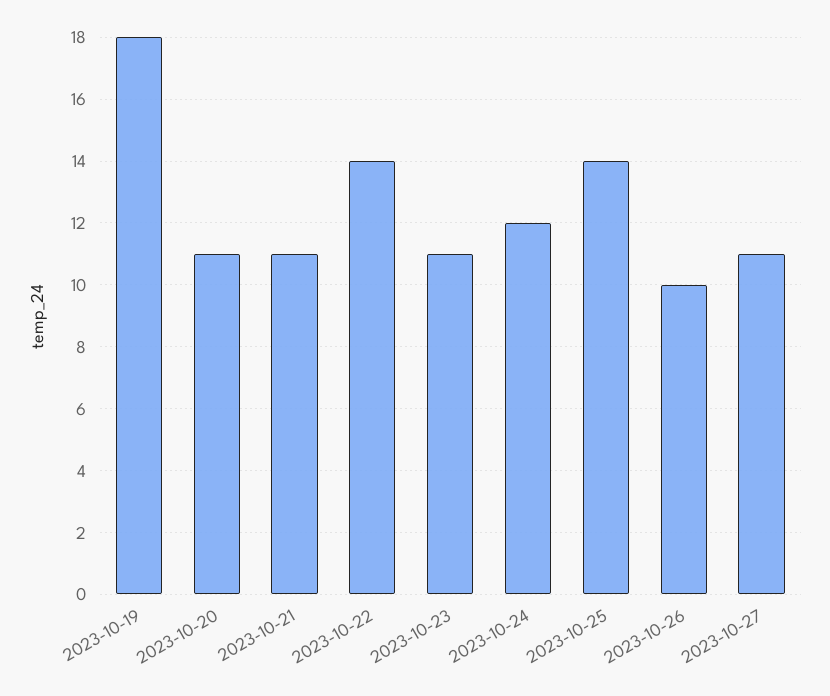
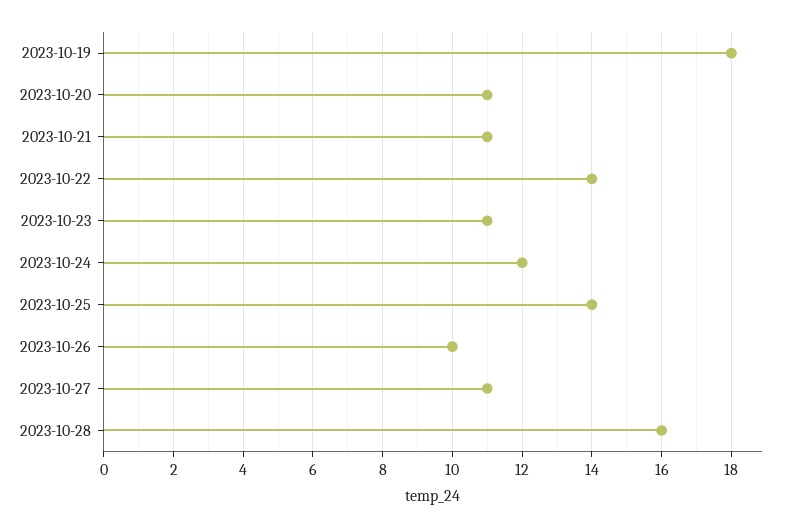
2023-10-28: none -> 16

